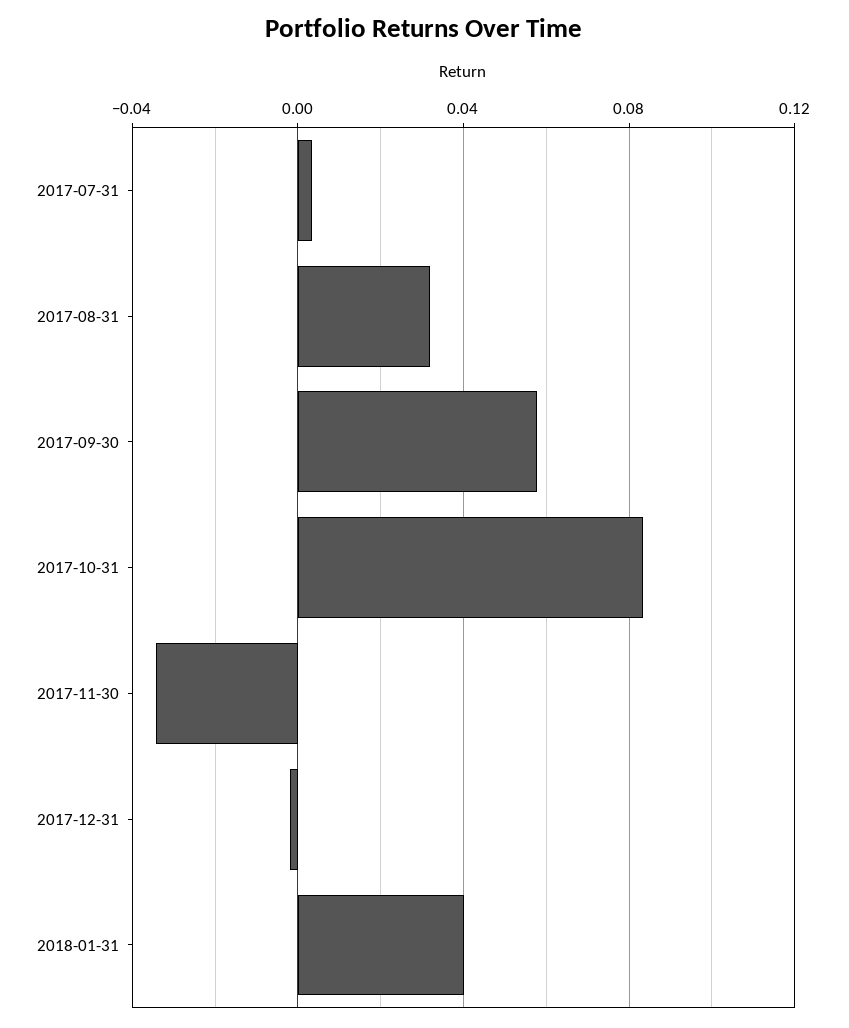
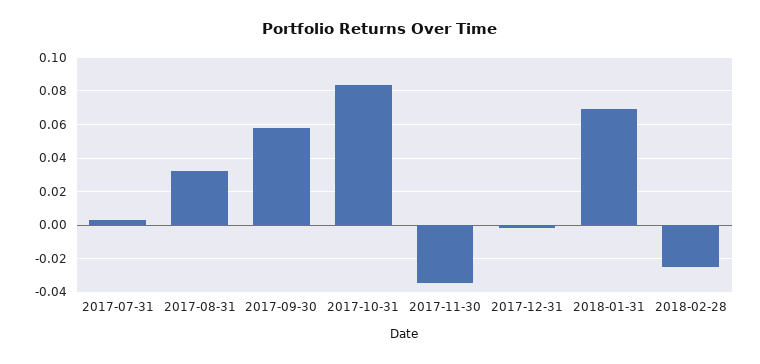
2018-01-31: 0.04 -> 0.07
2018-02-28: none -> -0.025

